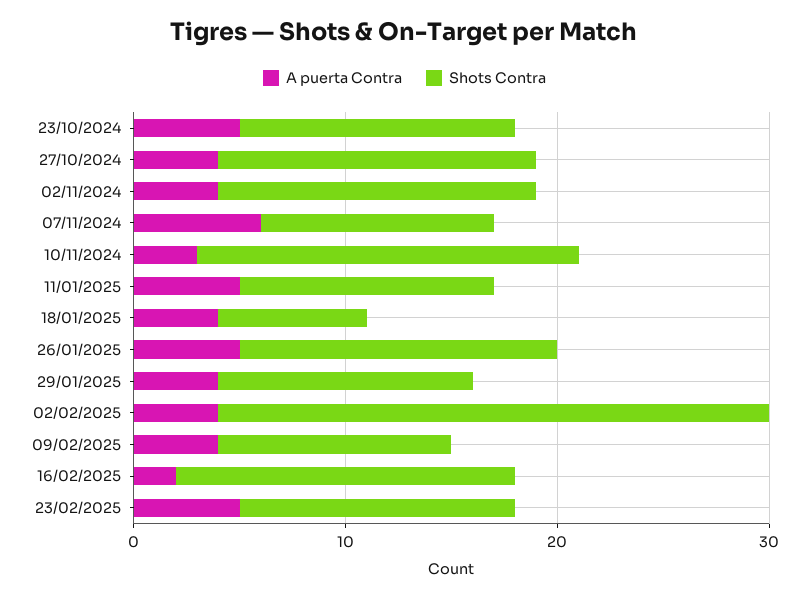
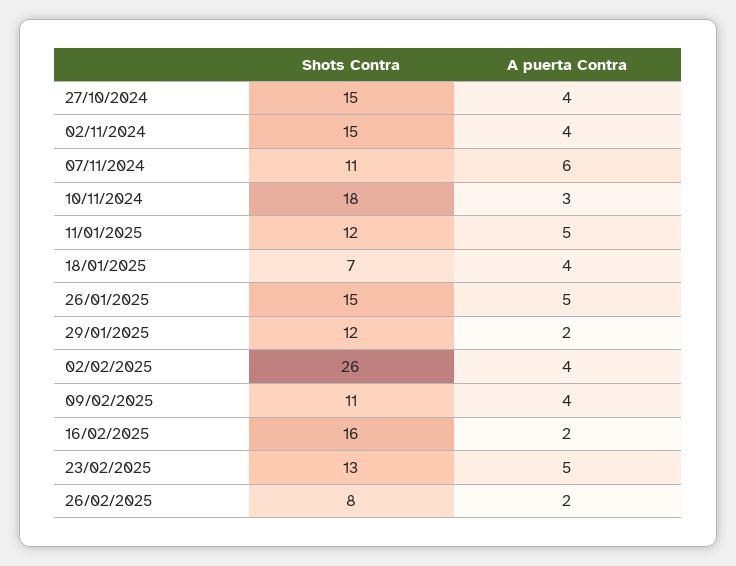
A puerta Contra, 23/10/2024: 5 -> none
Shots Contra, 23/10/2024: 13 -> none
A puerta Contra, 29/01/2025: 4 -> 2
Shots Contra, 26/02/2025: none -> 8
A puerta Contra, 26/02/2025: none -> 2

